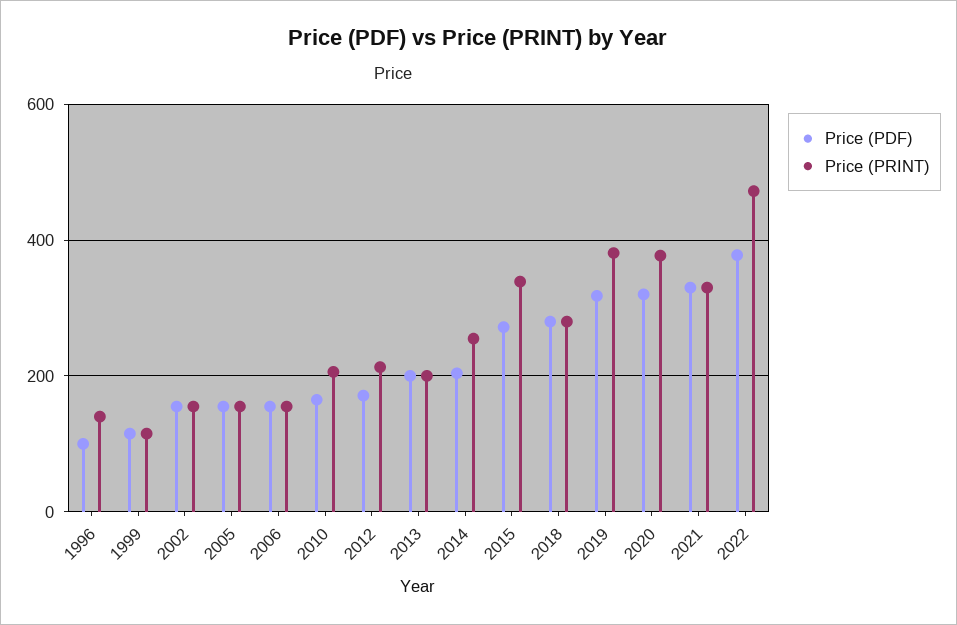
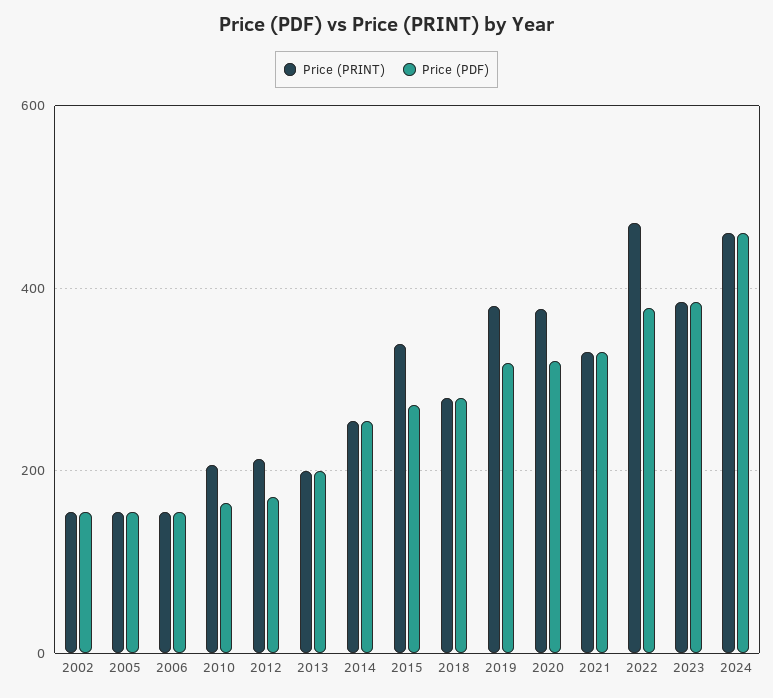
Price (PDF), 1996: 100 -> none
Price (PRINT), 1996: 140 -> none
Price (PDF), 1999: 120 -> none
Price (PRINT), 1999: 120 -> none
Price (PDF), 2014: 200 -> 260
Price (PRINT), 2023: none -> 380
Price (PDF), 2023: none -> 380
Price (PRINT), 2024: none -> 460
Price (PDF), 2024: none -> 460

